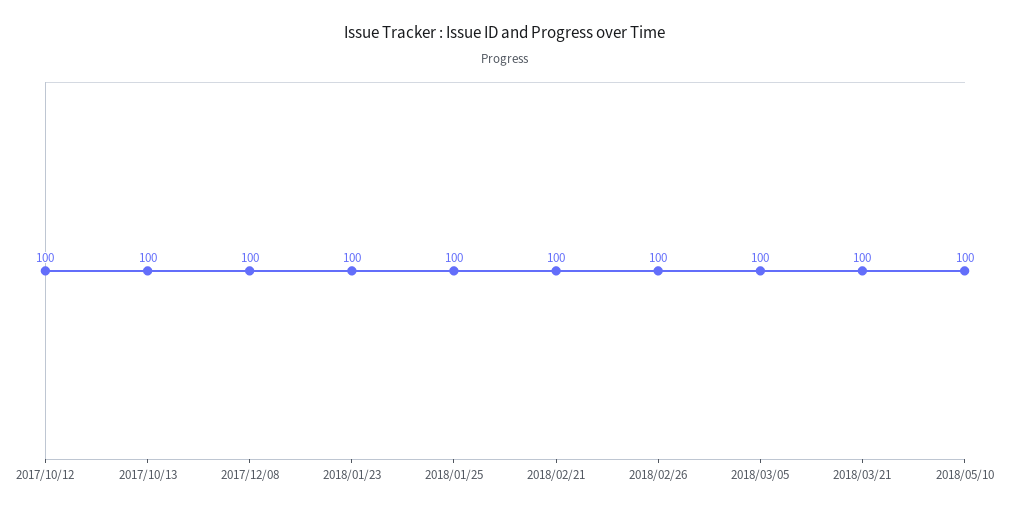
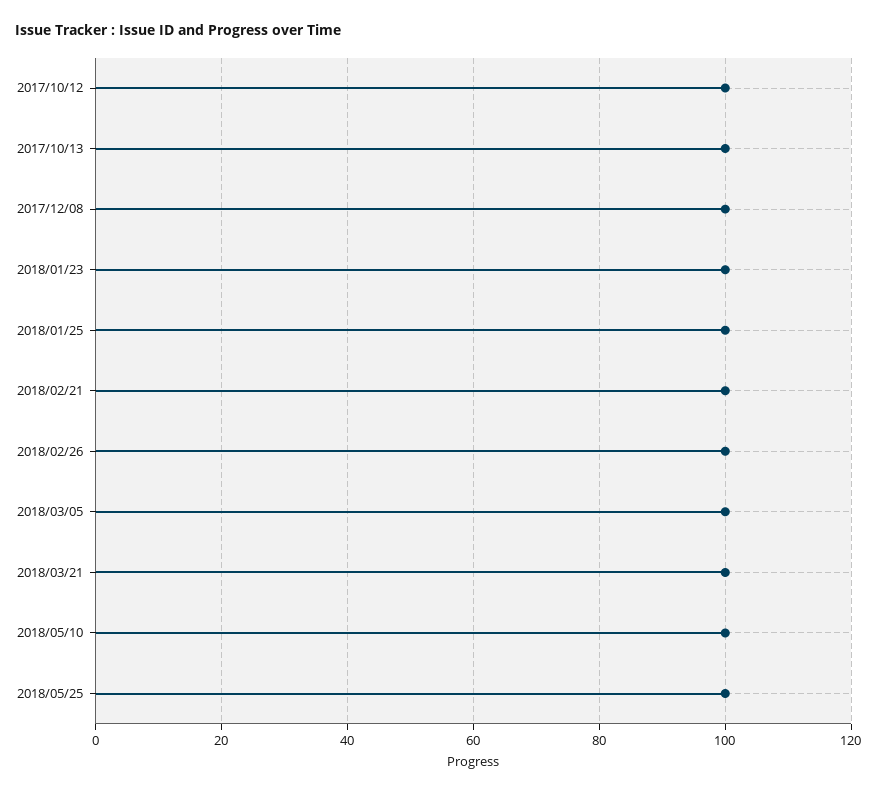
2018/05/25: none -> 100

